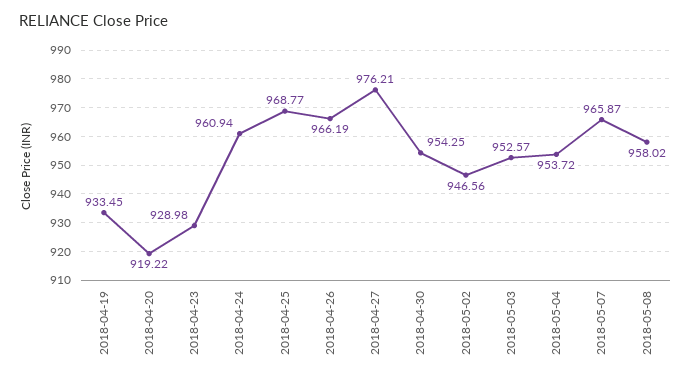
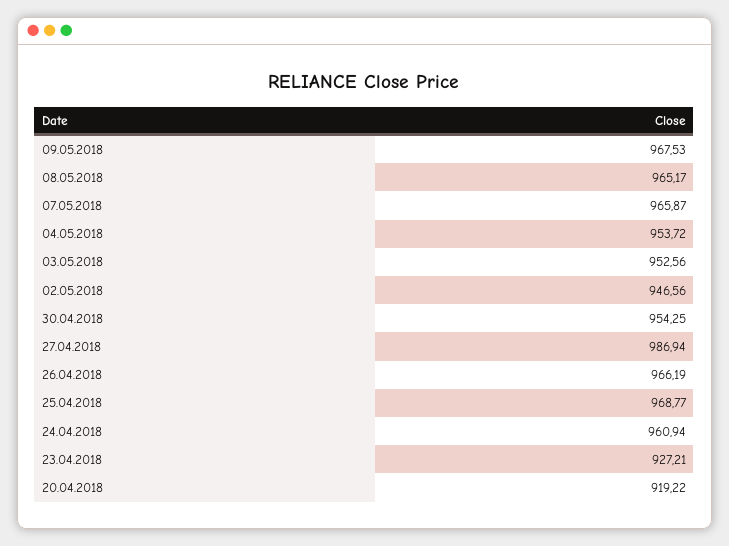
2018-04-19: 933.45 -> none
2018-04-23: 928.98 -> 927.21
2018-04-27: 976.21 -> 986.94
2018-05-03: 952.57 -> 952.56
2018-05-08: 958.02 -> 965.17
09.05.2018: none -> 967.53

